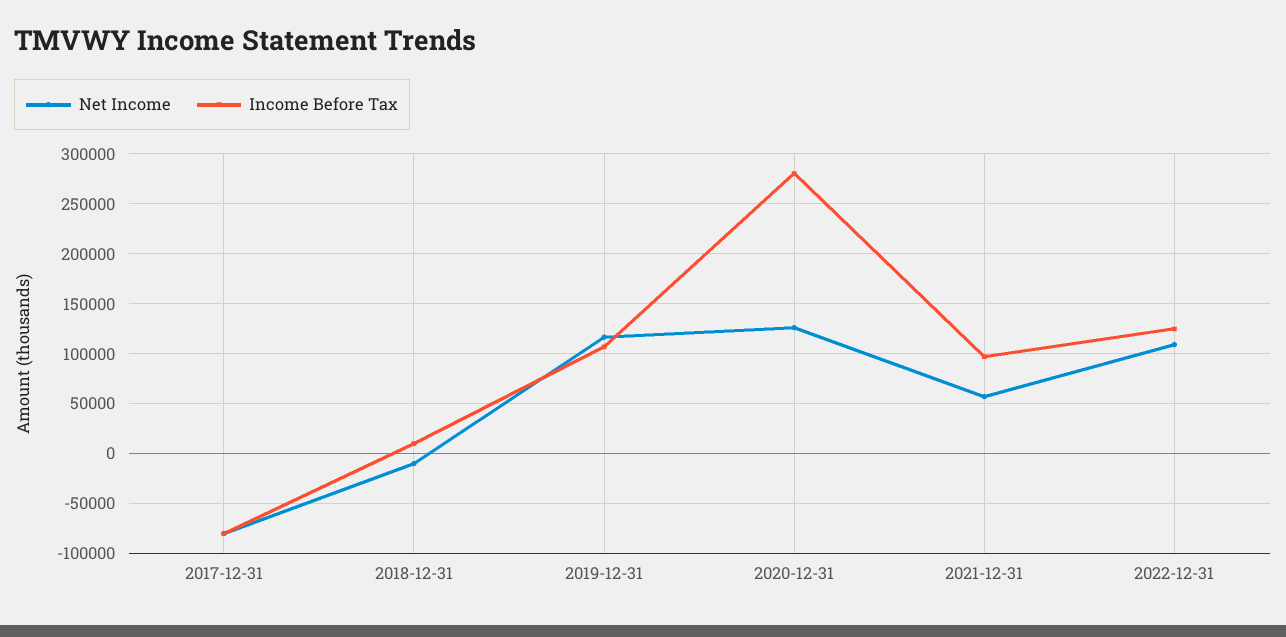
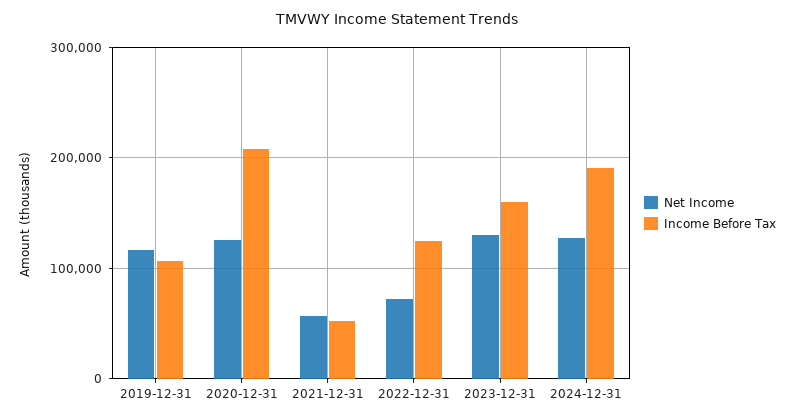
Net Income, 2017-12-31: -80000 -> none
Income Before Tax, 2017-12-31: -80000 -> none
Net Income, 2018-12-31: -10000 -> none
Income Before Tax, 2018-12-31: 10000 -> none
Income Before Tax, 2020-12-31: 280000 -> 210000
Income Before Tax, 2021-12-31: 100000 -> 50000
Net Income, 2022-12-31: 110000 -> 70000
Net Income, 2023-12-31: none -> 130000
Income Before Tax, 2023-12-31: none -> 160000
Net Income, 2024-12-31: none -> 130000
Income Before Tax, 2024-12-31: none -> 190000

